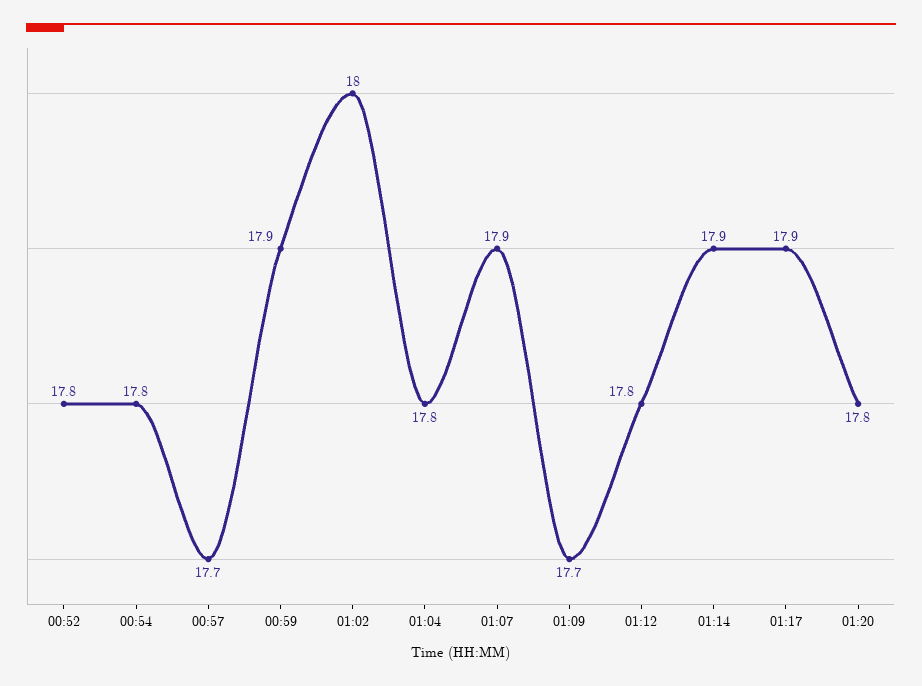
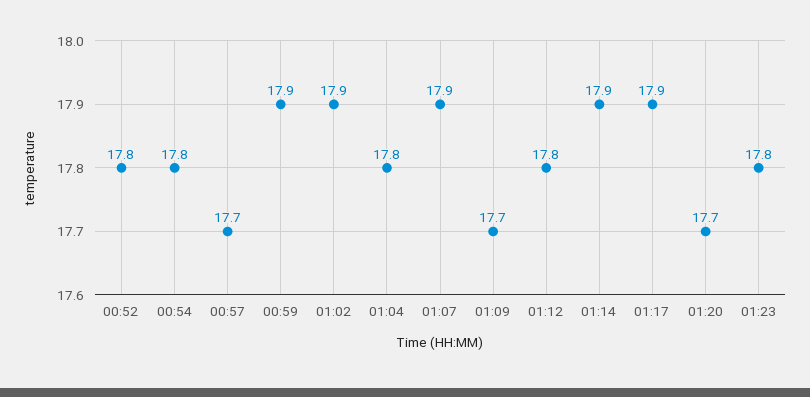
01:02: 18 -> 17.9
01:20: 17.8 -> 17.7
01:23: none -> 17.8

